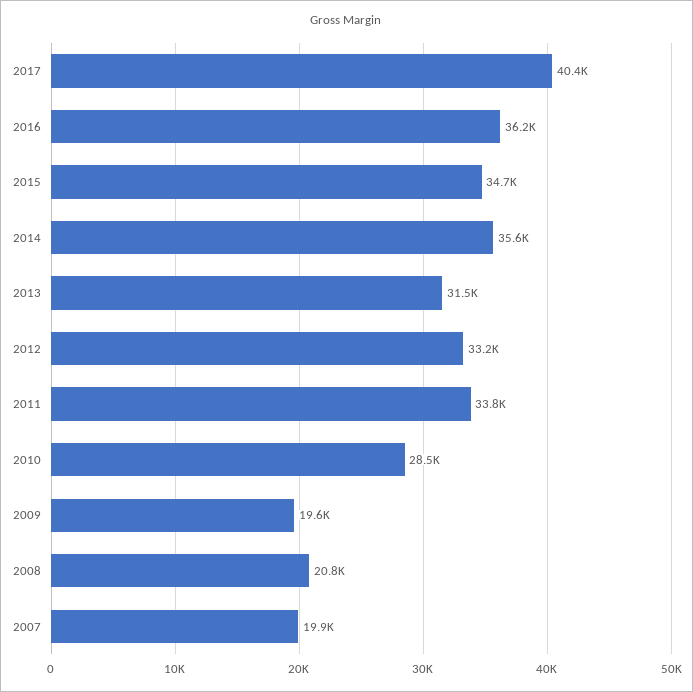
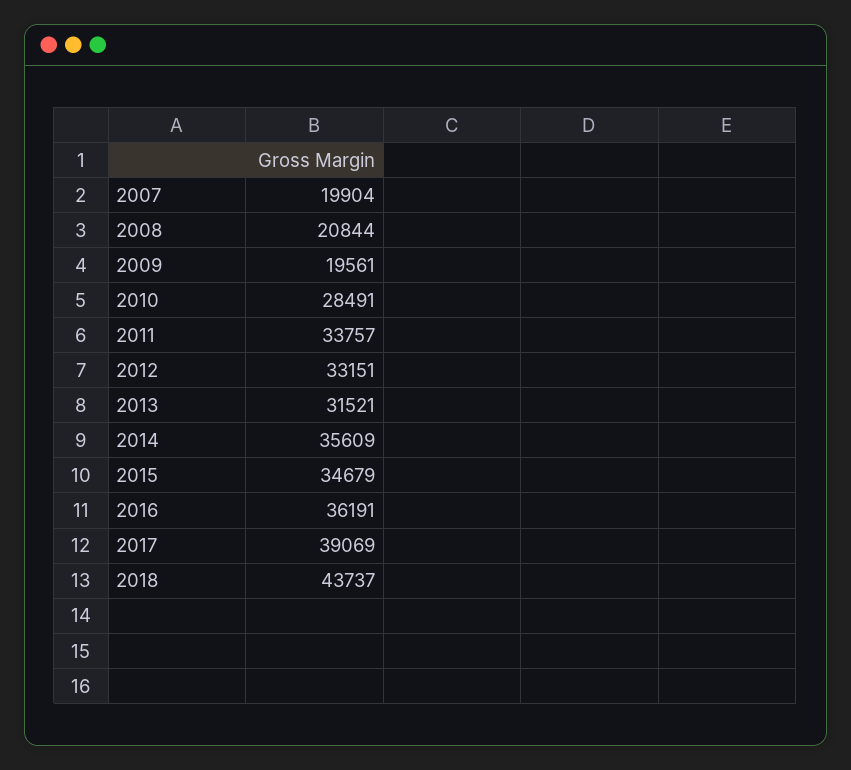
2017: 40400 -> 39069
2018: none -> 43737

